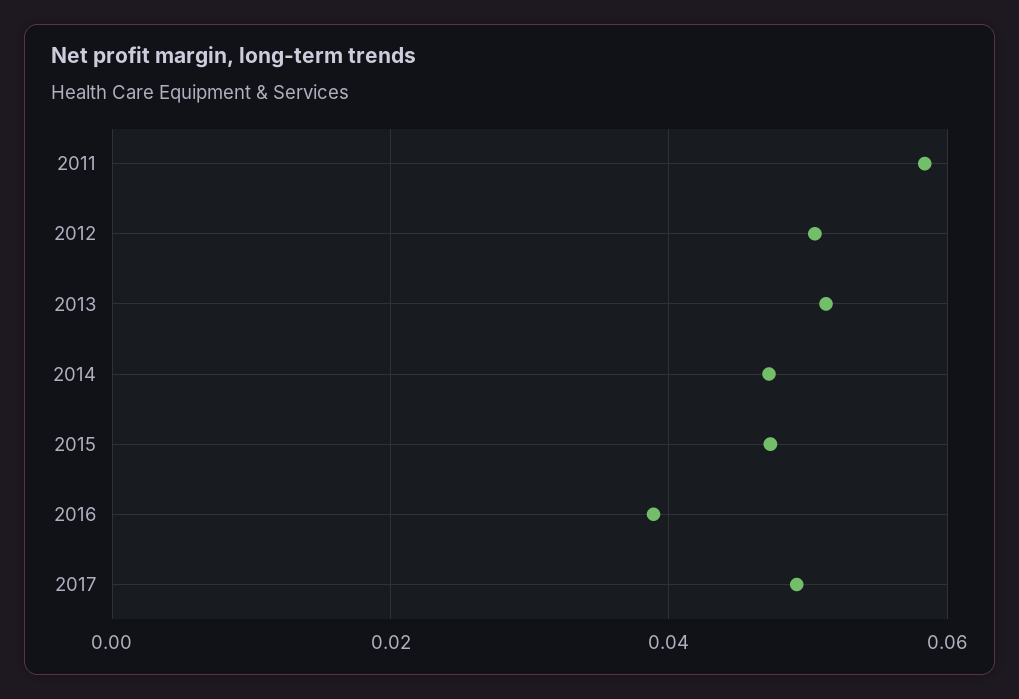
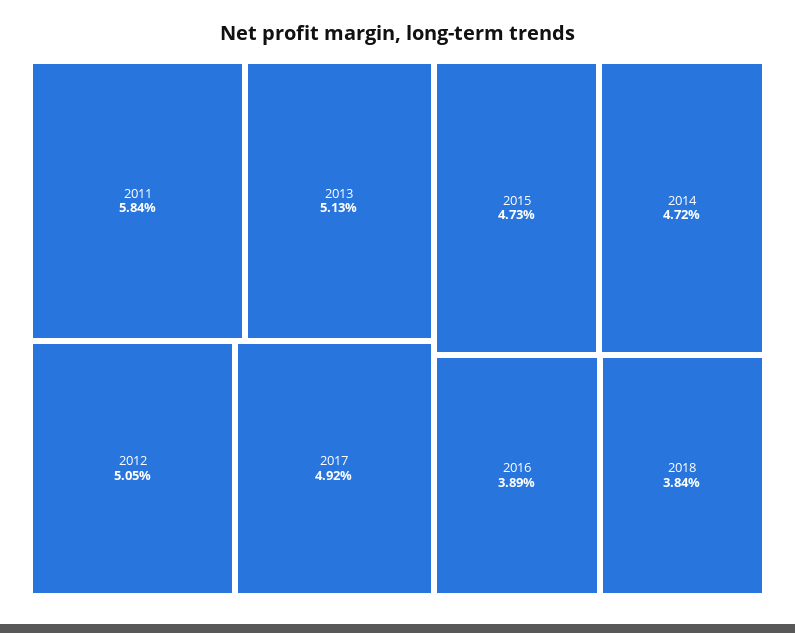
2018: none -> 0.0384

